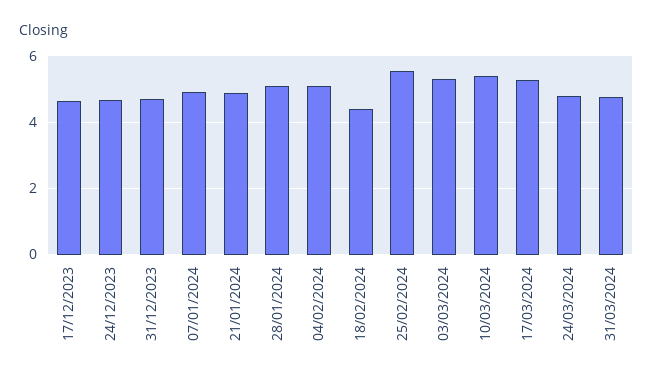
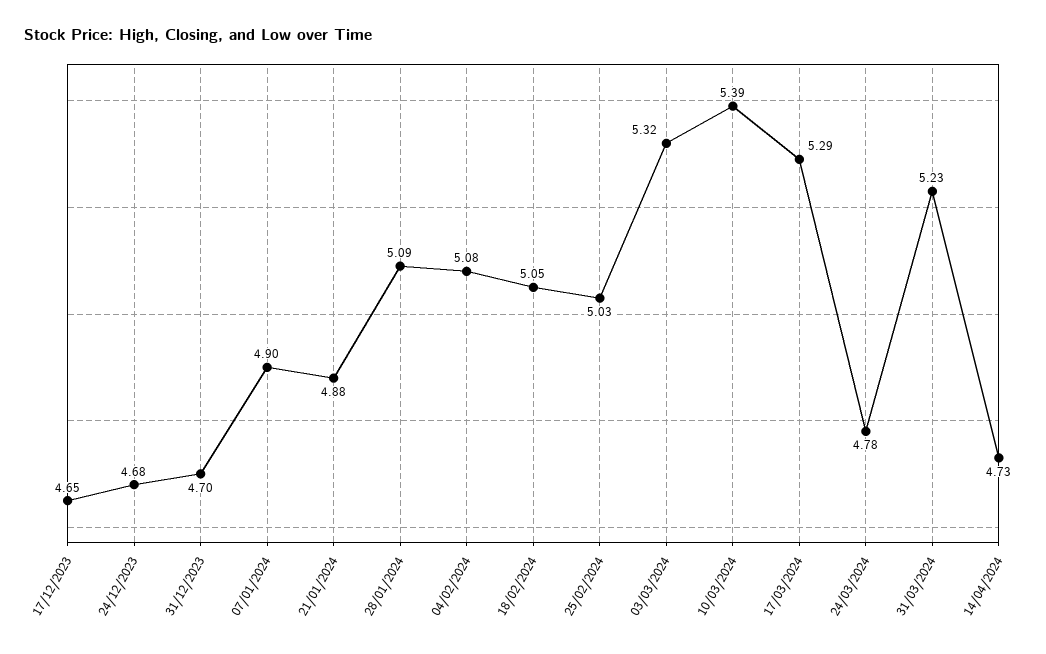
18/02/2024: 4.4 -> 5.05
25/02/2024: 5.6 -> 5.03
31/03/2024: 4.8 -> 5.23
14/04/2024: none -> 4.73

